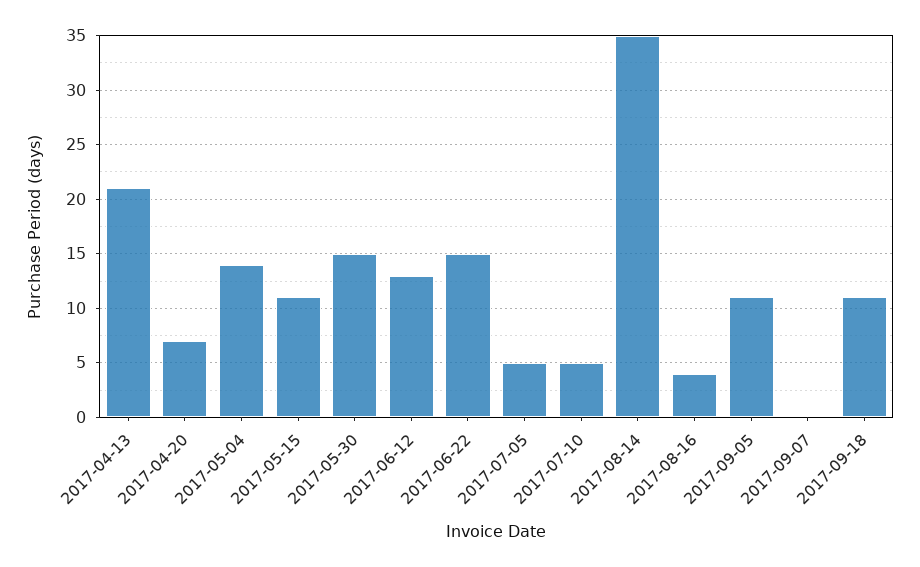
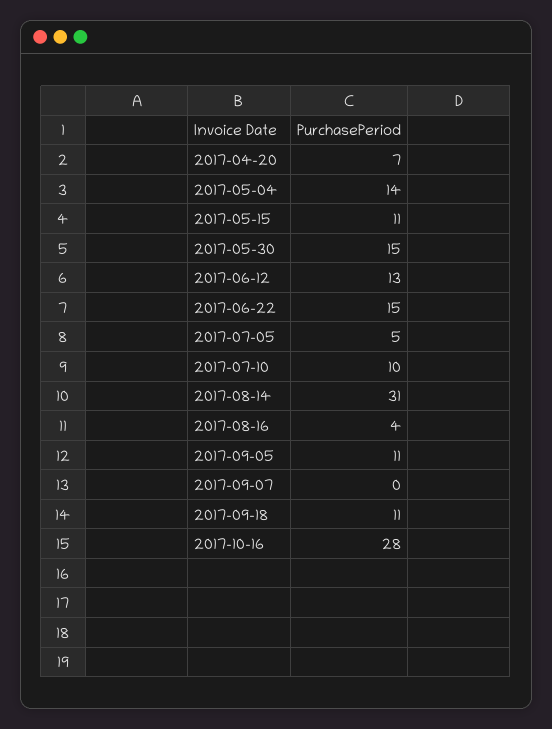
2017-04-13: 21 -> none
2017-07-10: 5 -> 10
2017-08-14: 35 -> 31
2017-10-16: none -> 28

